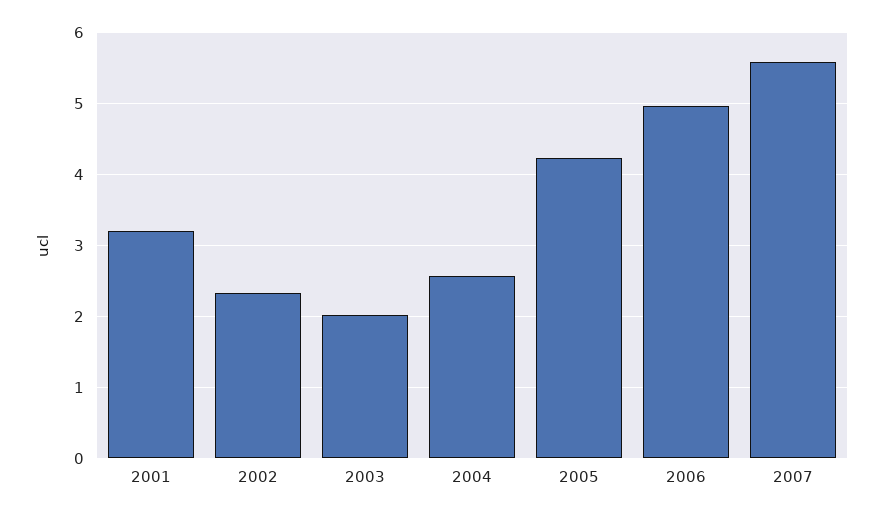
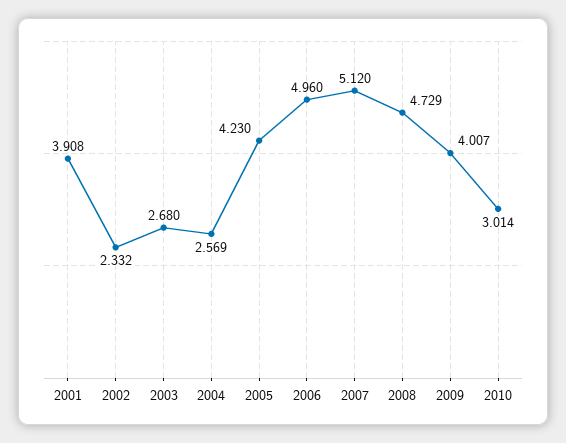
2001: 3.2 -> 3.908
2003: 2 -> 2.68
2007: 5.6 -> 5.12
2008: none -> 4.729
2009: none -> 4.007
2010: none -> 3.014

